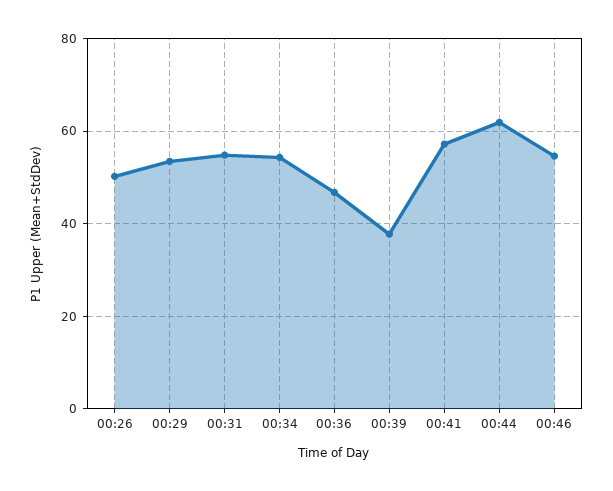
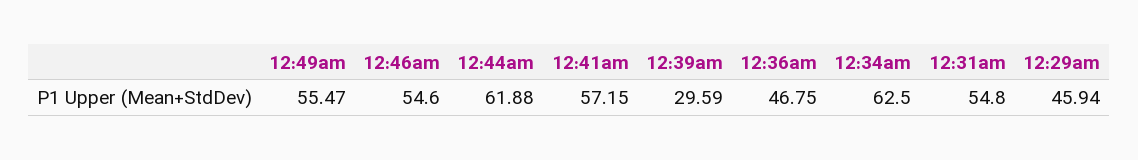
00:26: 50 -> none
00:29: 54 -> 45.94
00:34: 54 -> 62.5
00:39: 38 -> 29.59
12:49am: none -> 55.47

